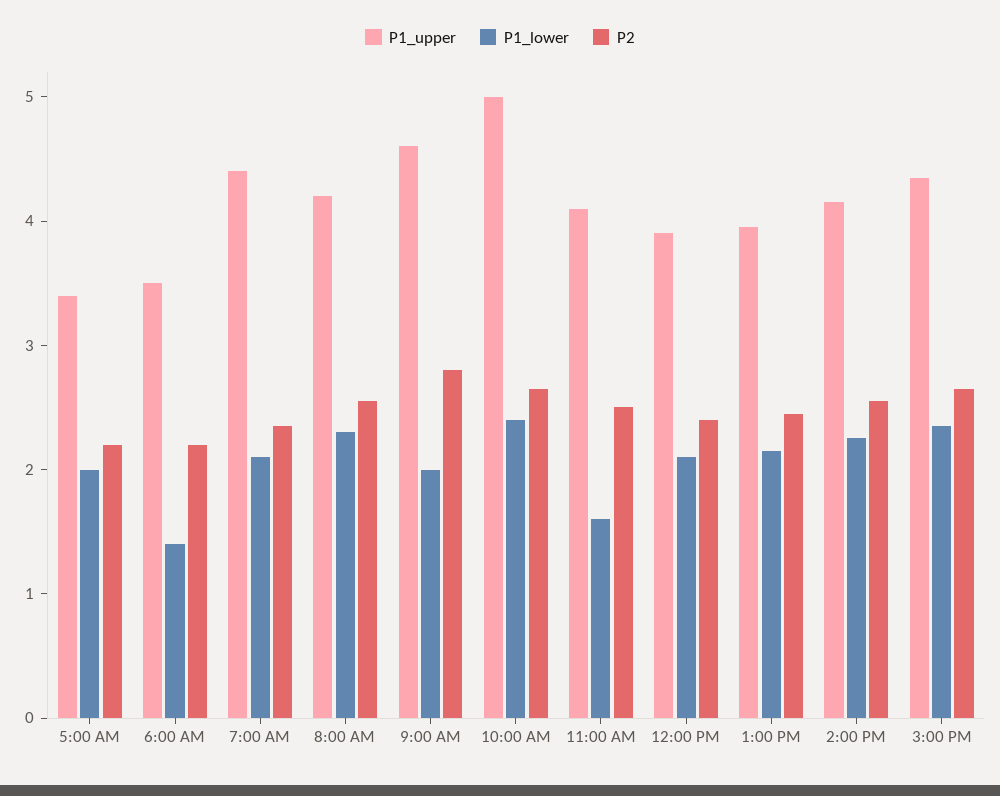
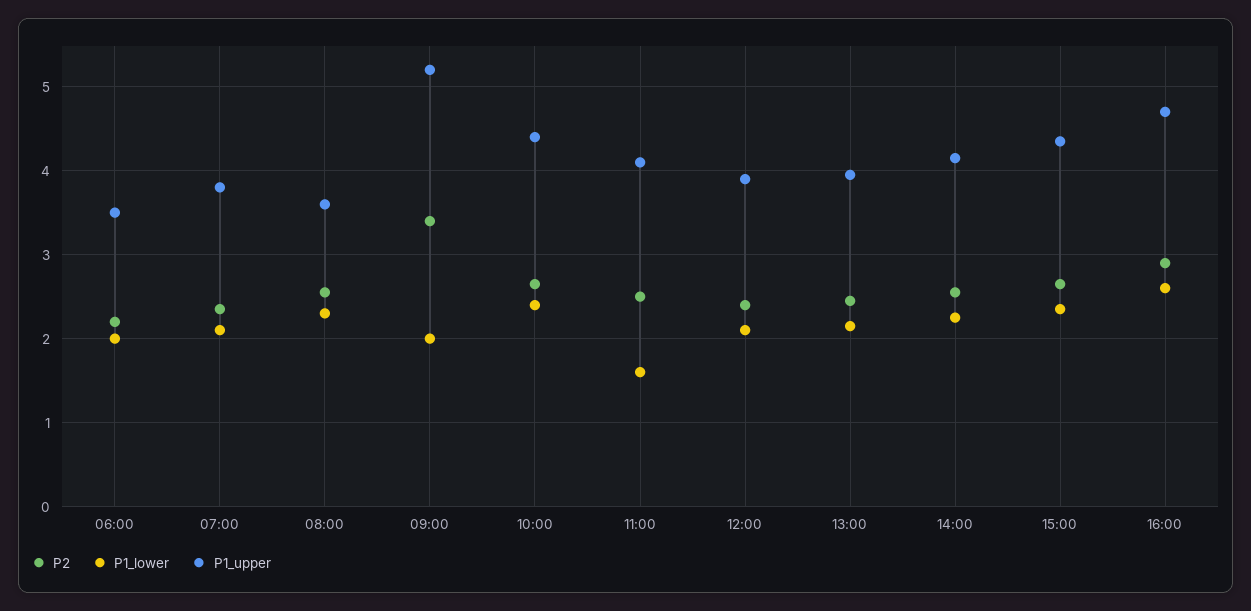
P1_upper, 5:00 AM: 3.4 -> none
P1_lower, 5:00 AM: 2 -> none
P2, 5:00 AM: 2.2 -> none
P1_lower, 6:00 AM: 1.4 -> 2
P1_upper, 7:00 AM: 4.4 -> 3.8
P1_upper, 8:00 AM: 4.2 -> 3.6
P1_upper, 9:00 AM: 4.6 -> 5.2
P2, 9:00 AM: 2.8 -> 3.4
P1_upper, 10:00 AM: 5 -> 4.4
P2, 16:00: none -> 2.9
P1_lower, 16:00: none -> 2.6
P1_upper, 16:00: none -> 4.7

